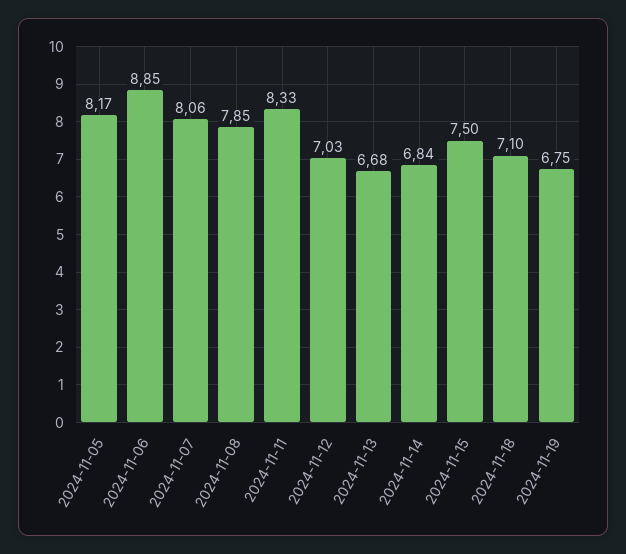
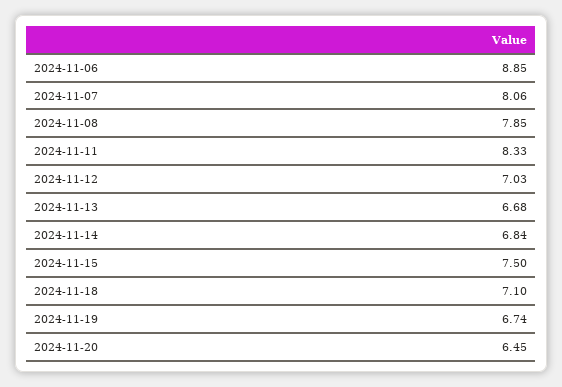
2024-11-05: 8.17 -> none
2024-11-19: 6.75 -> 6.74
2024-11-20: none -> 6.45

